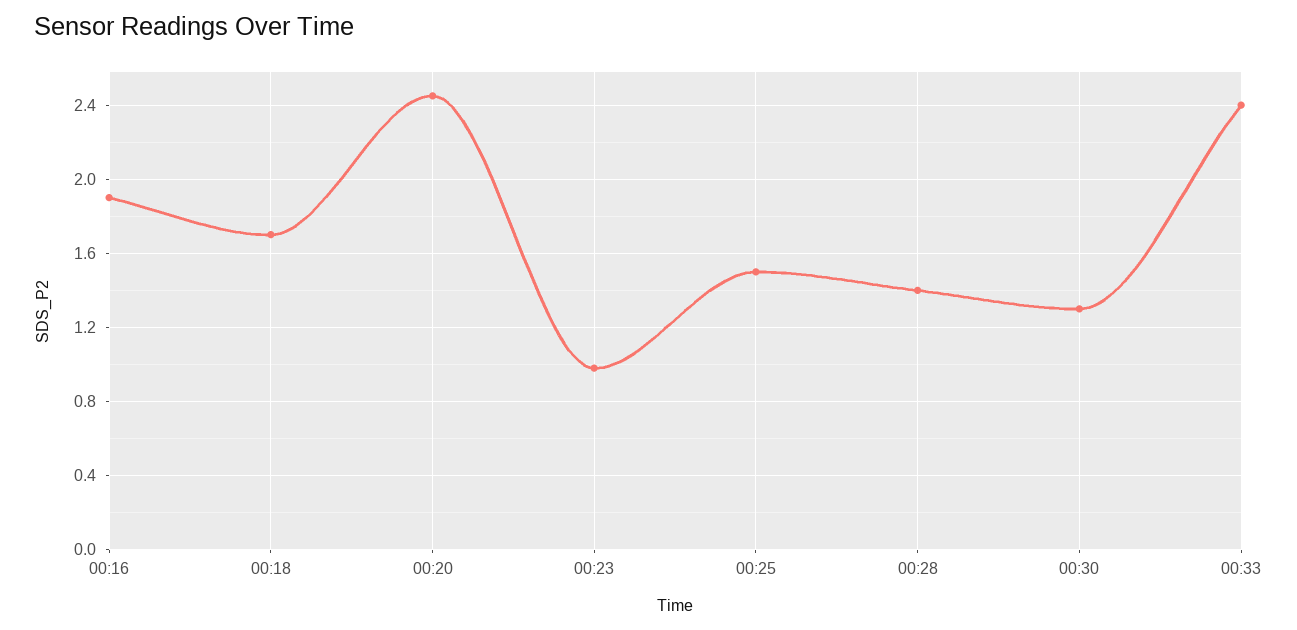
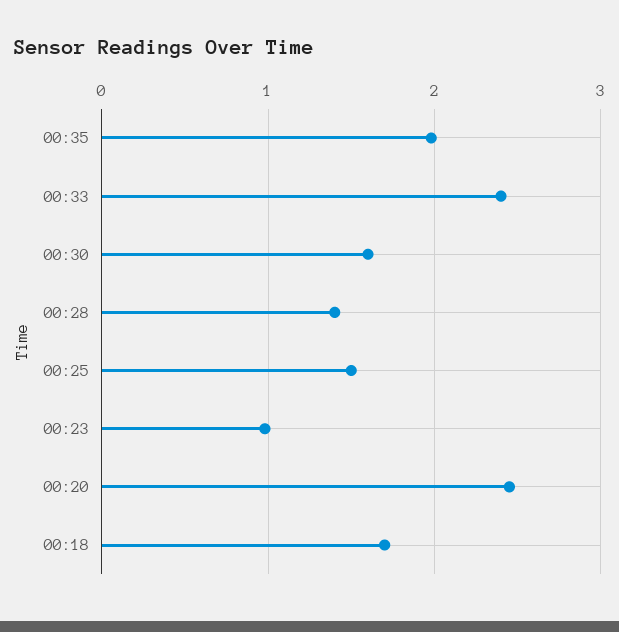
00:16: 1.9 -> none
00:30: 1.3 -> 1.6
00:35: none -> 2

